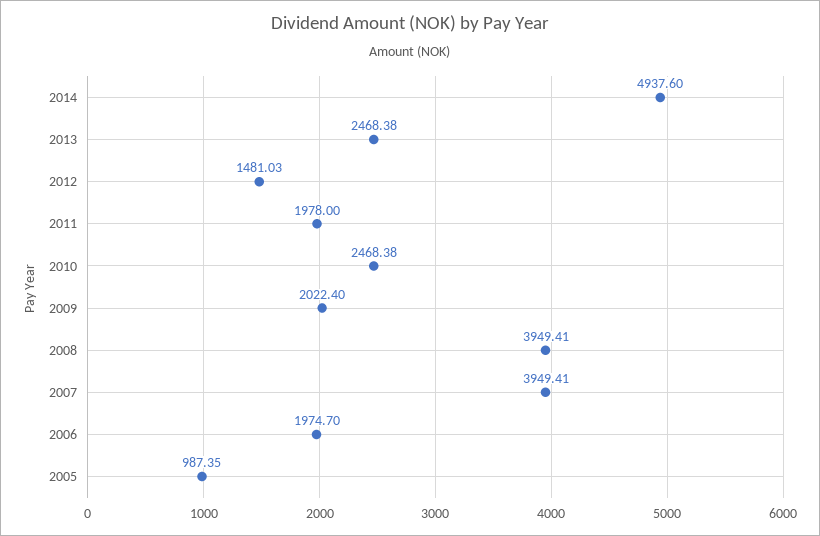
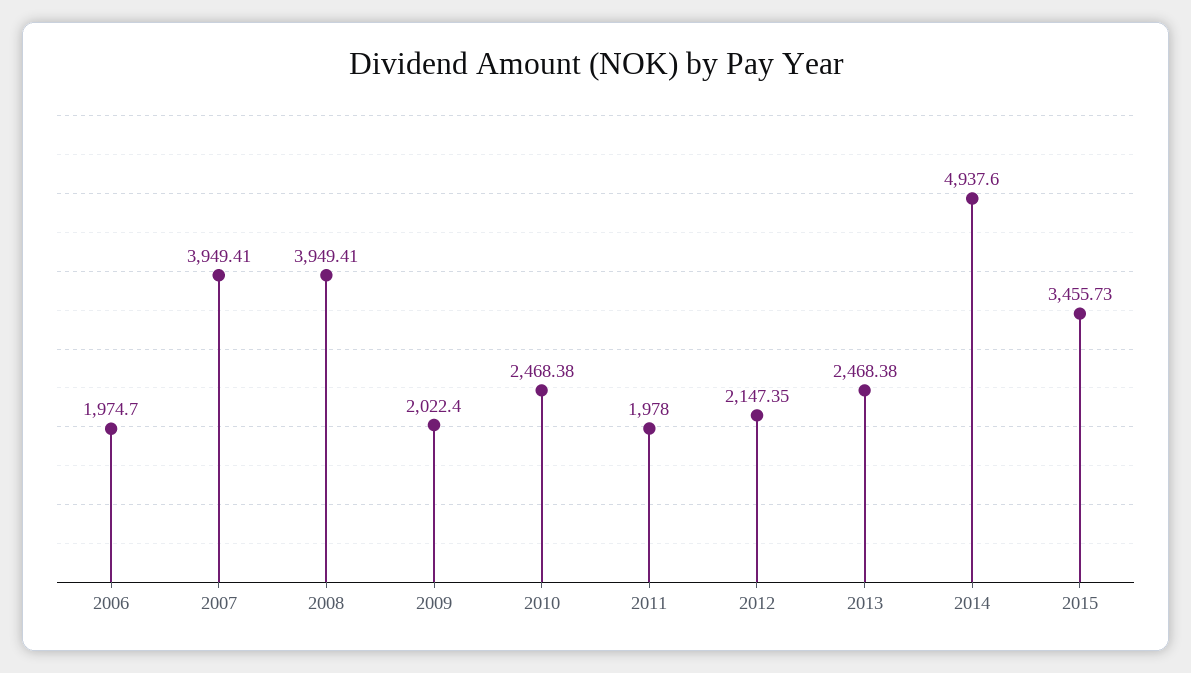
2012: 1481.03 -> 2147.35
2005: 987.35 -> none
2015: none -> 3455.73

